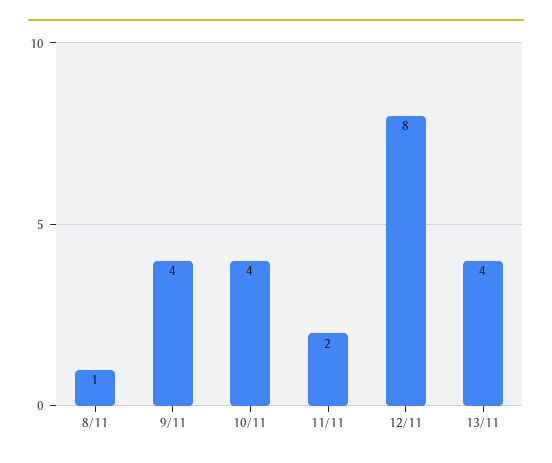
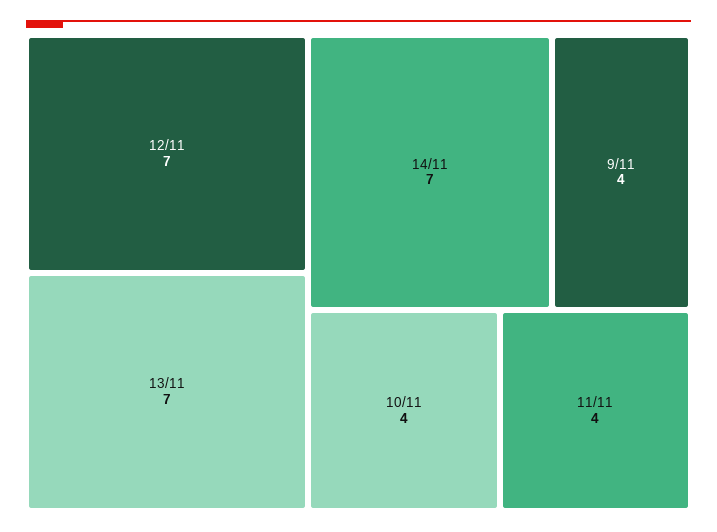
8/11: 1 -> none
11/11: 2 -> 4
12/11: 8 -> 7
13/11: 4 -> 7
14/11: none -> 7

